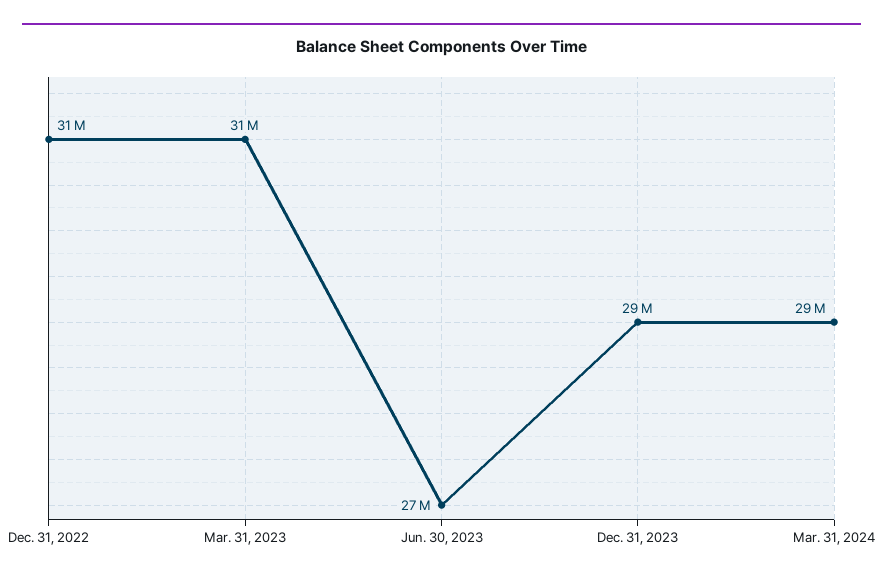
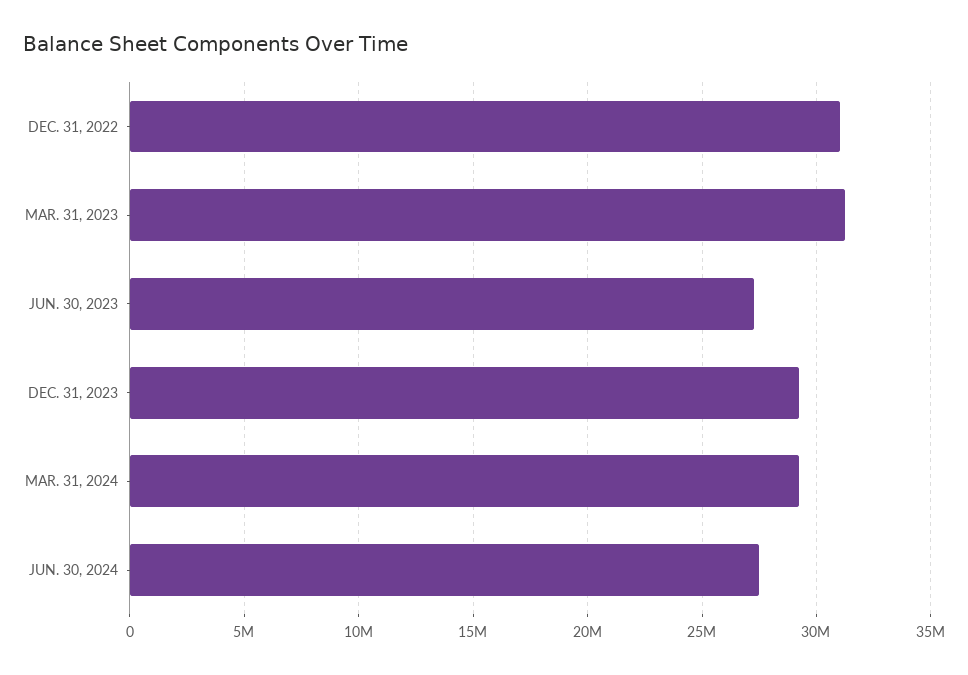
JUN. 30, 2024: none -> 27500000

